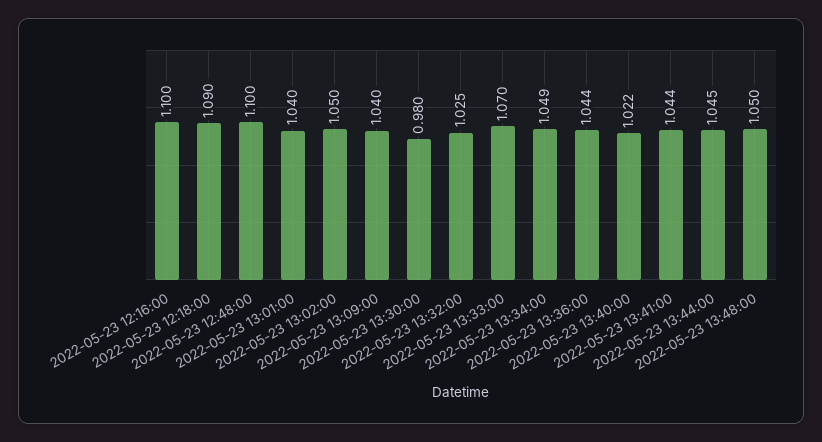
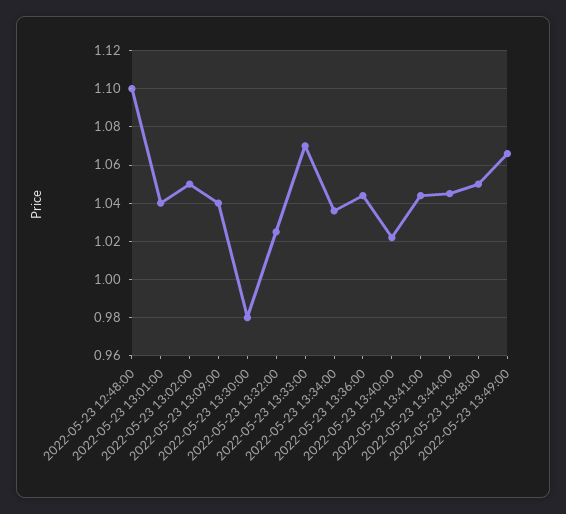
2022-05-23 12:16:00: 1.1 -> none
2022-05-23 12:18:00: 1.09 -> none
2022-05-23 13:34:00: 1.049 -> 1.035
2022-05-23 13:49:00: none -> 1.065

